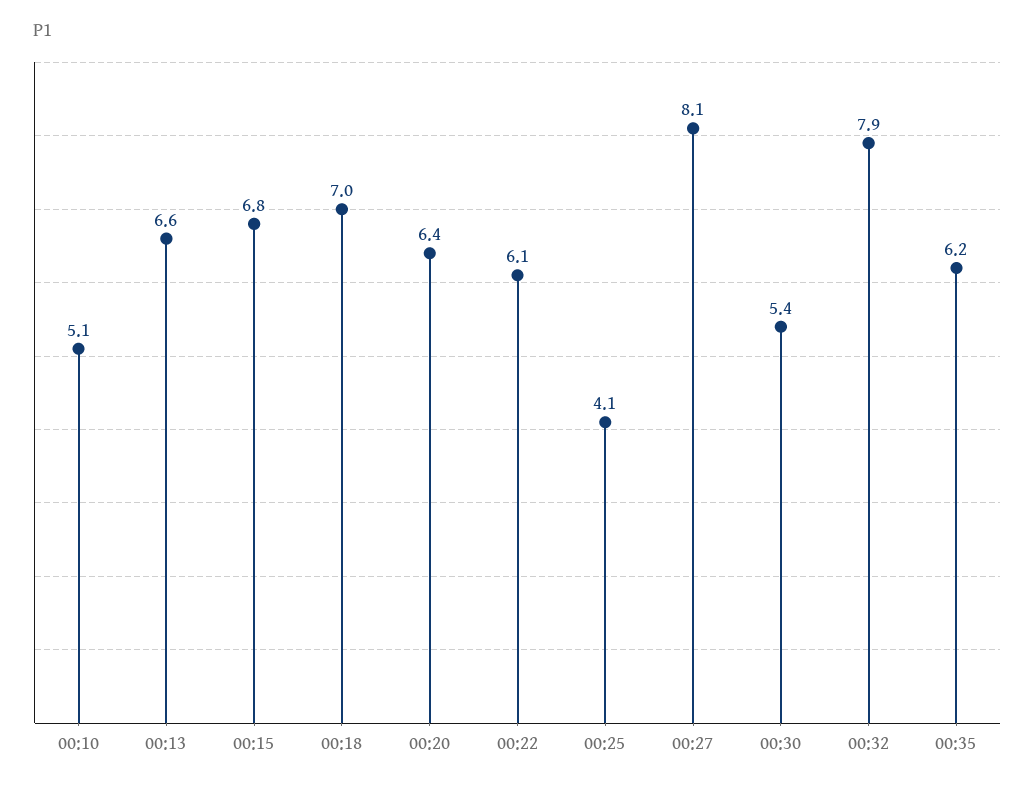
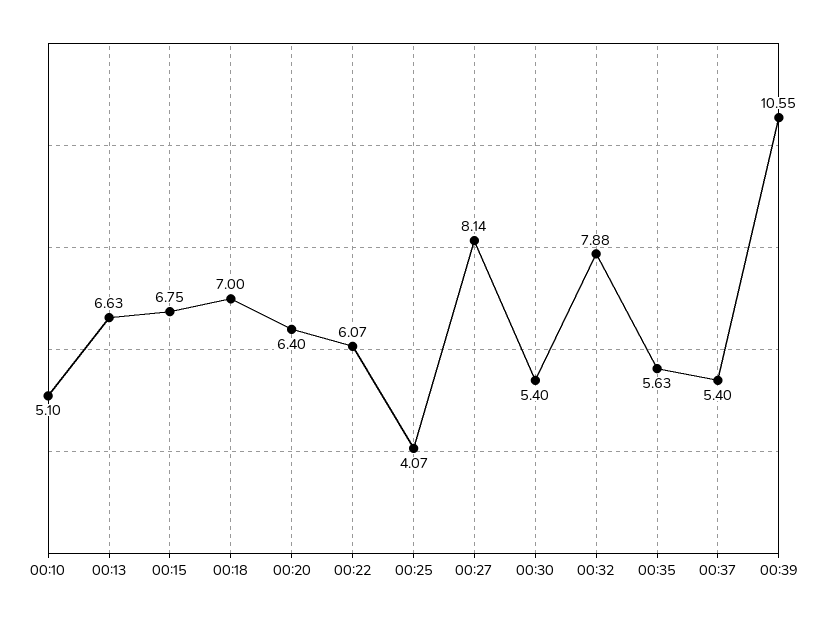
00:35: 6.2 -> 5.63
00:37: none -> 5.4
00:39: none -> 10.55

